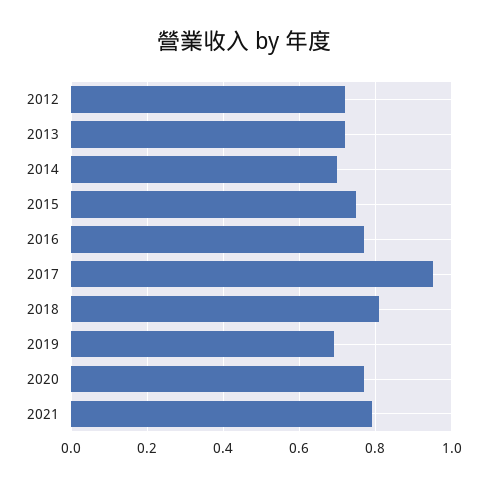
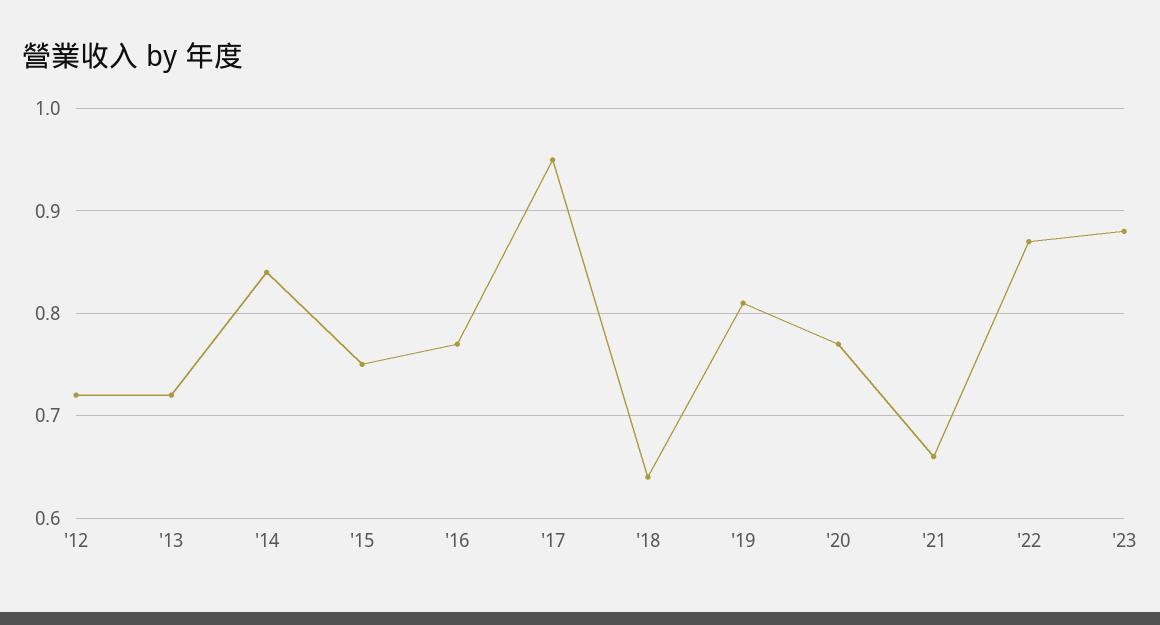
2014: 0.7 -> 0.84
2018: 0.8 -> 0.64
2019: 0.7 -> 0.81
2021: 0.8 -> 0.66
'22: none -> 0.87
'23: none -> 0.88

